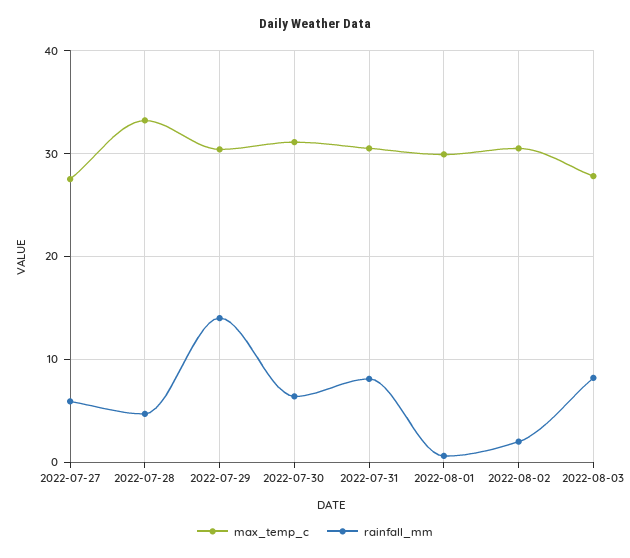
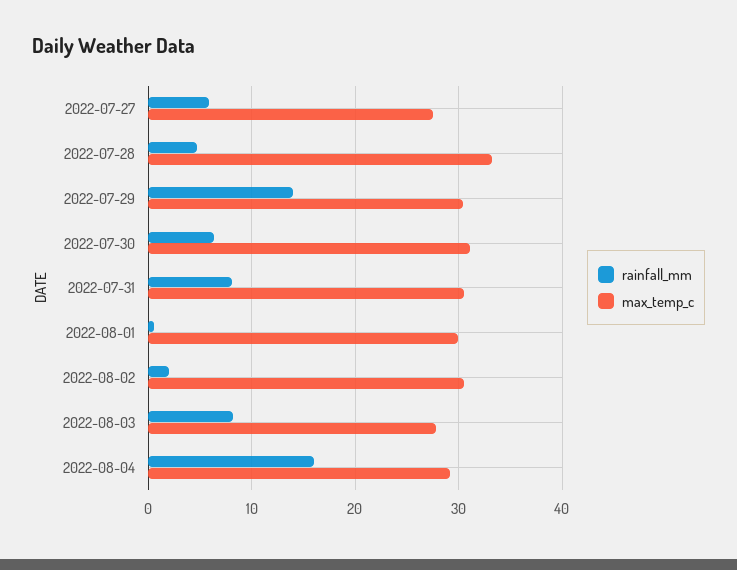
rainfall_mm, 2022-08-04: none -> 16
max_temp_c, 2022-08-04: none -> 29

